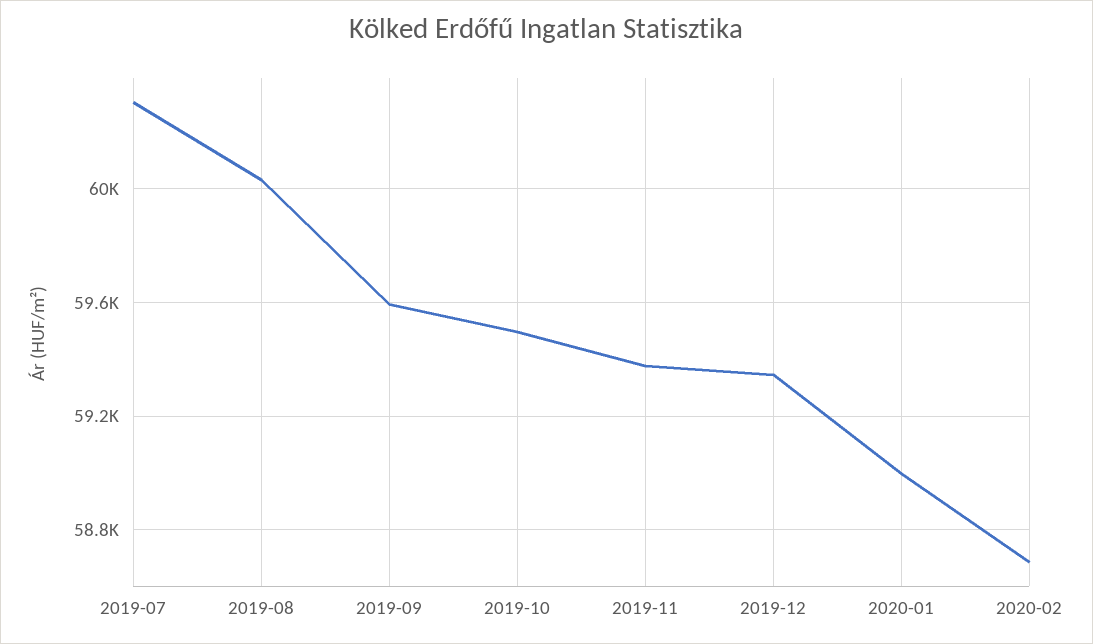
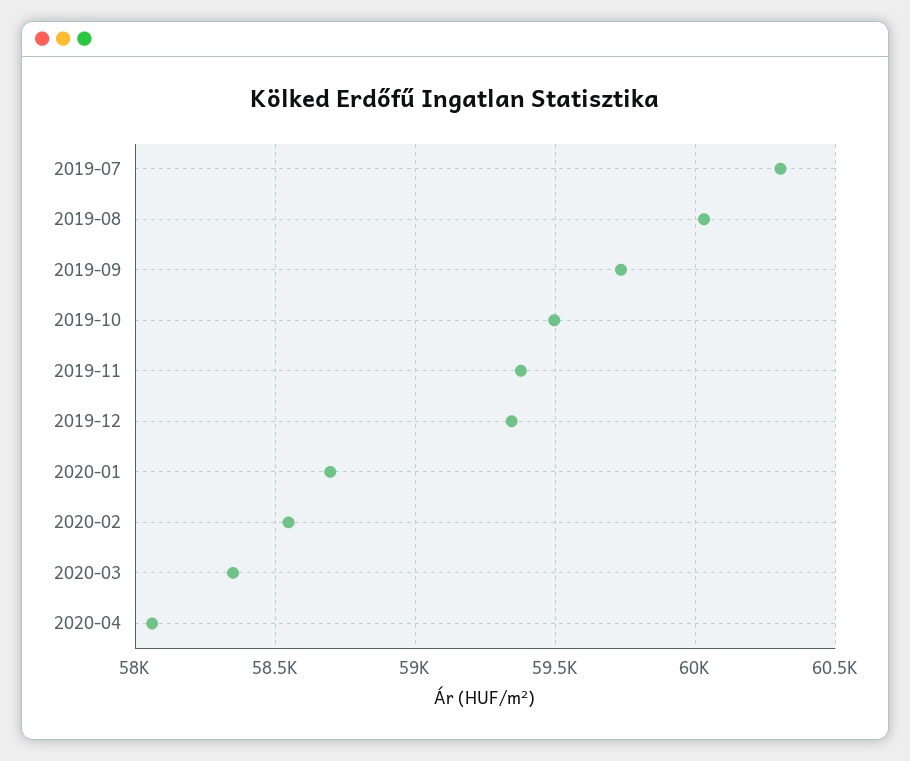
2019-09: 59600 -> 59750
2020-01: 59000 -> 58700
2020-02: 58700 -> 58550
2020-03: none -> 58350
2020-04: none -> 58050

